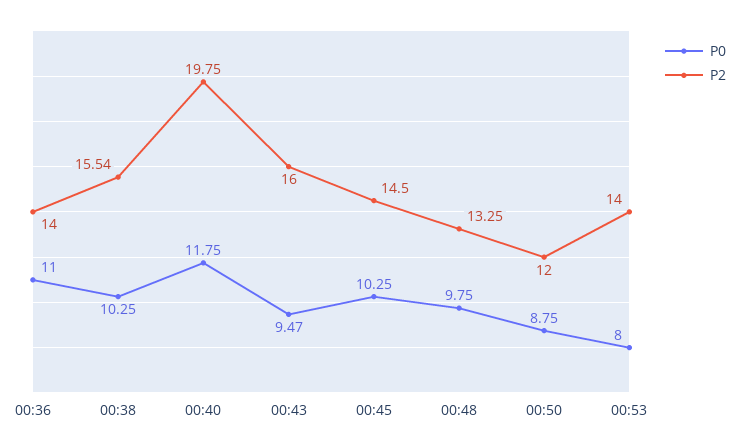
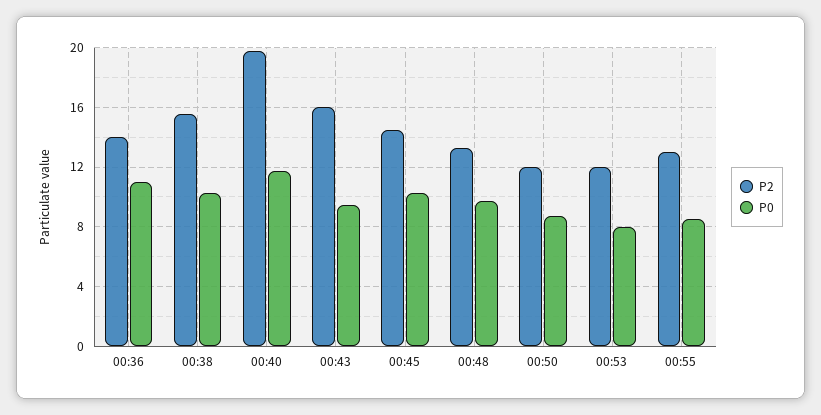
P2, 00:53: 14 -> 12
P2, 00:55: none -> 13
P0, 00:55: none -> 8.5

